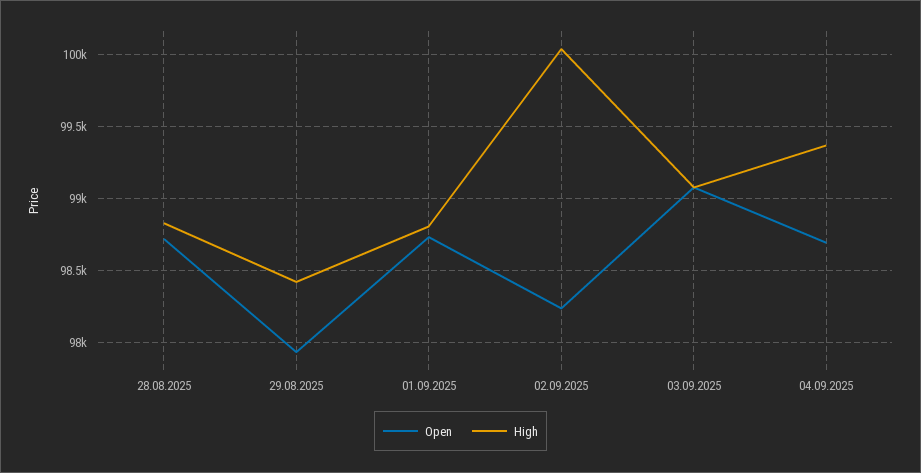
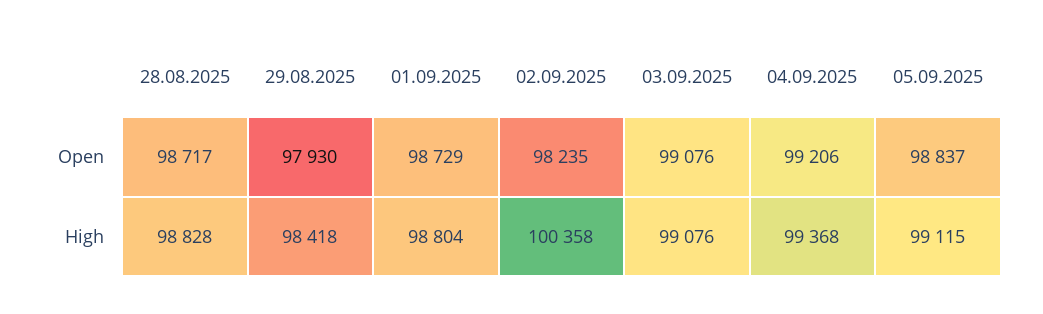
High, 02.09.2025: 100050 -> 100358
Open, 04.09.2025: 98700 -> 99206
Open, 05.09.2025: none -> 98837
High, 05.09.2025: none -> 99115

